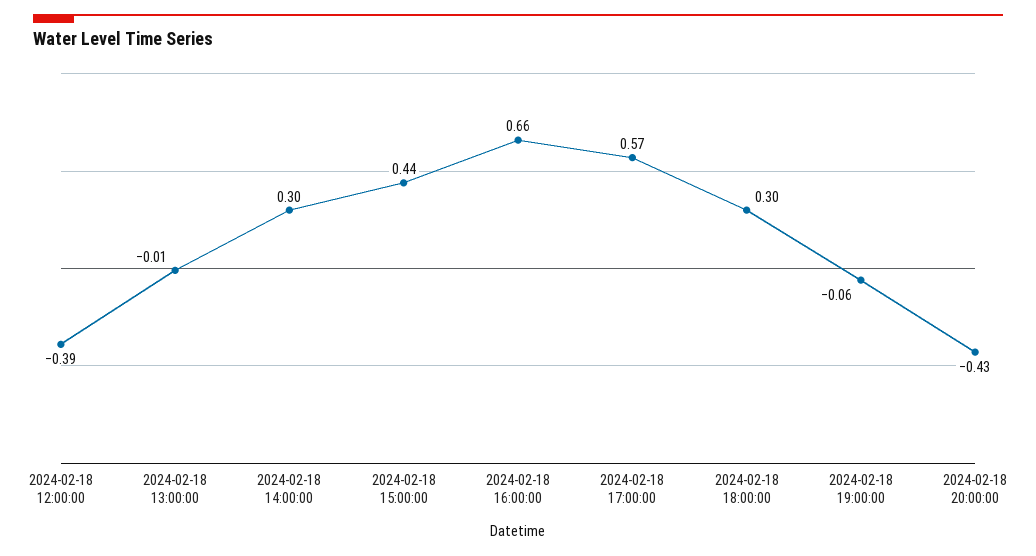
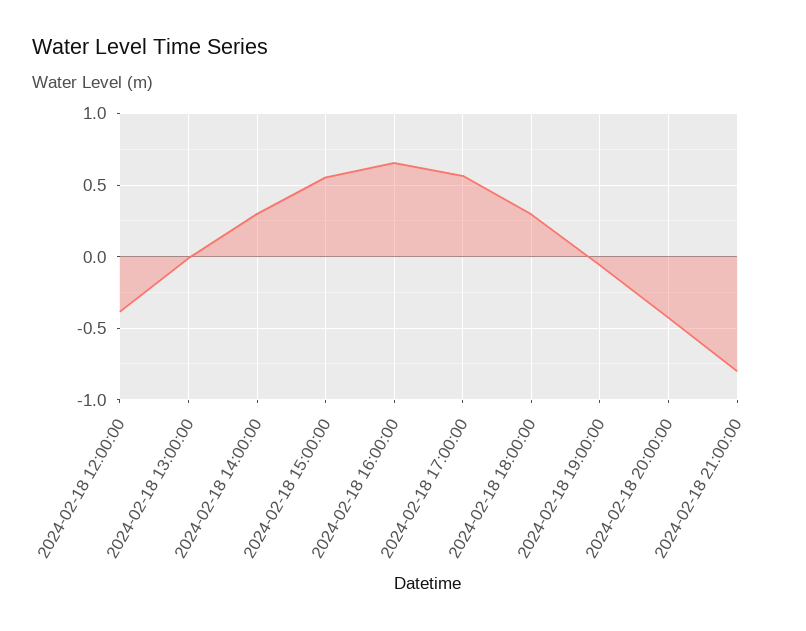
2024-02-18 15:00:00: 0.44 -> 0.55
2024-02-18 21:00:00: none -> -0.8

